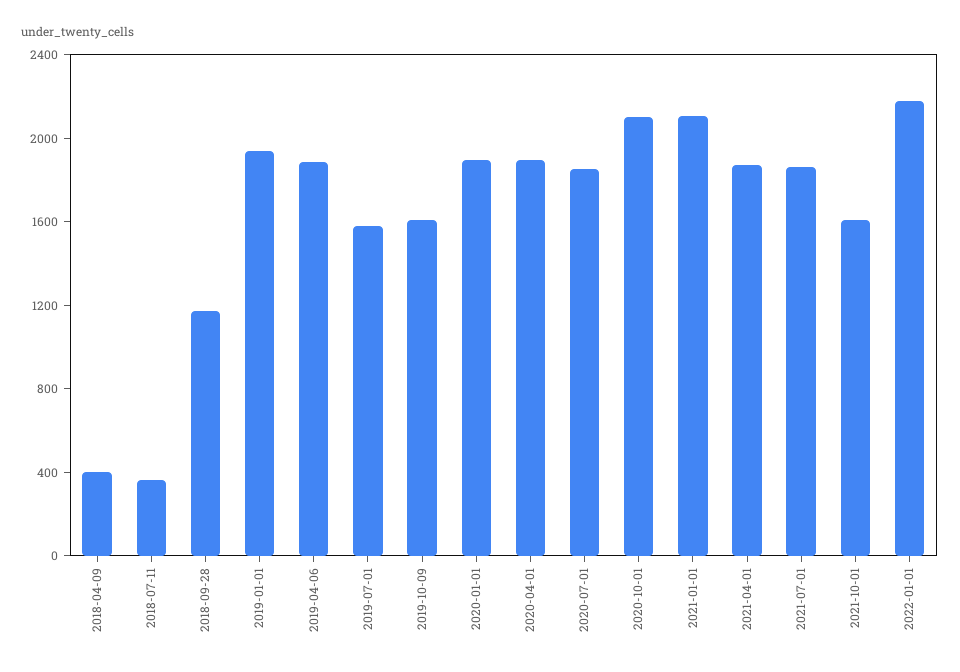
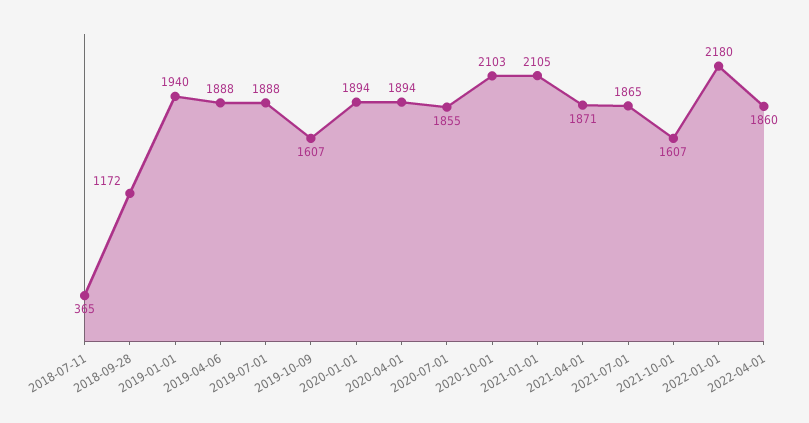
2018-04-09: 400 -> none
2019-07-01: 1600 -> 1888
2022-04-01: none -> 1860

